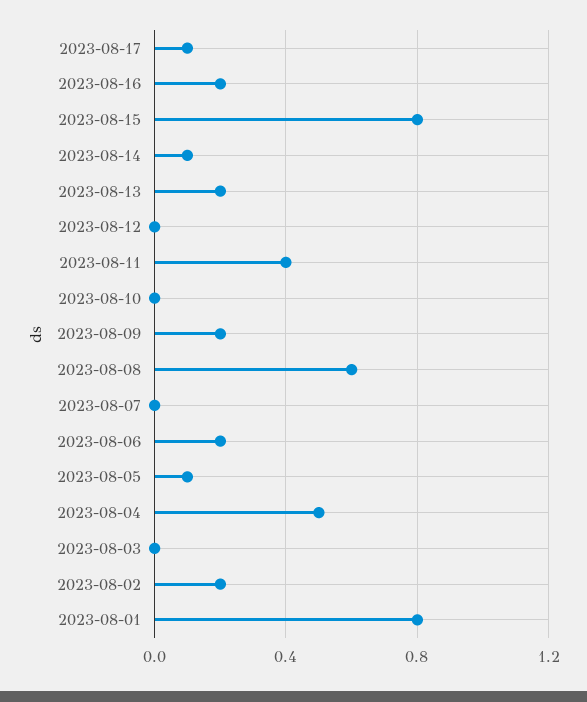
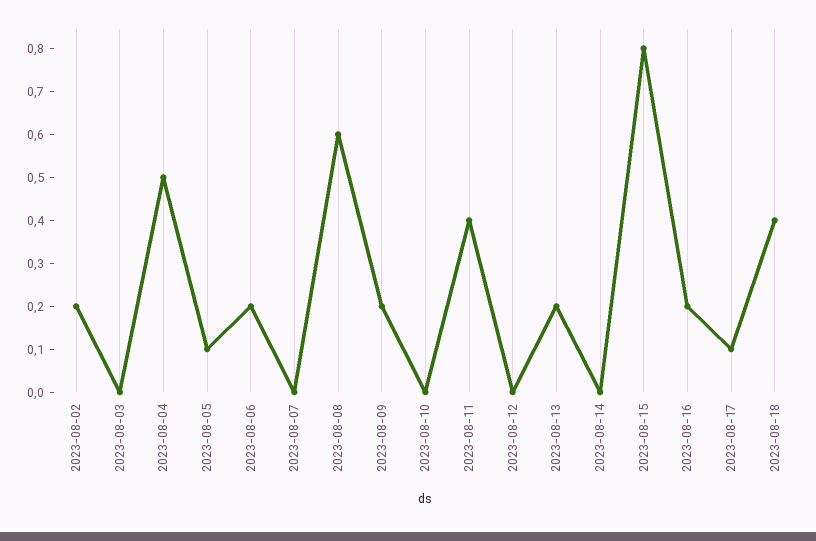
2023-08-14: 0.1 -> 0
2023-08-01: 0.8 -> none
2023-08-18: none -> 0.4

